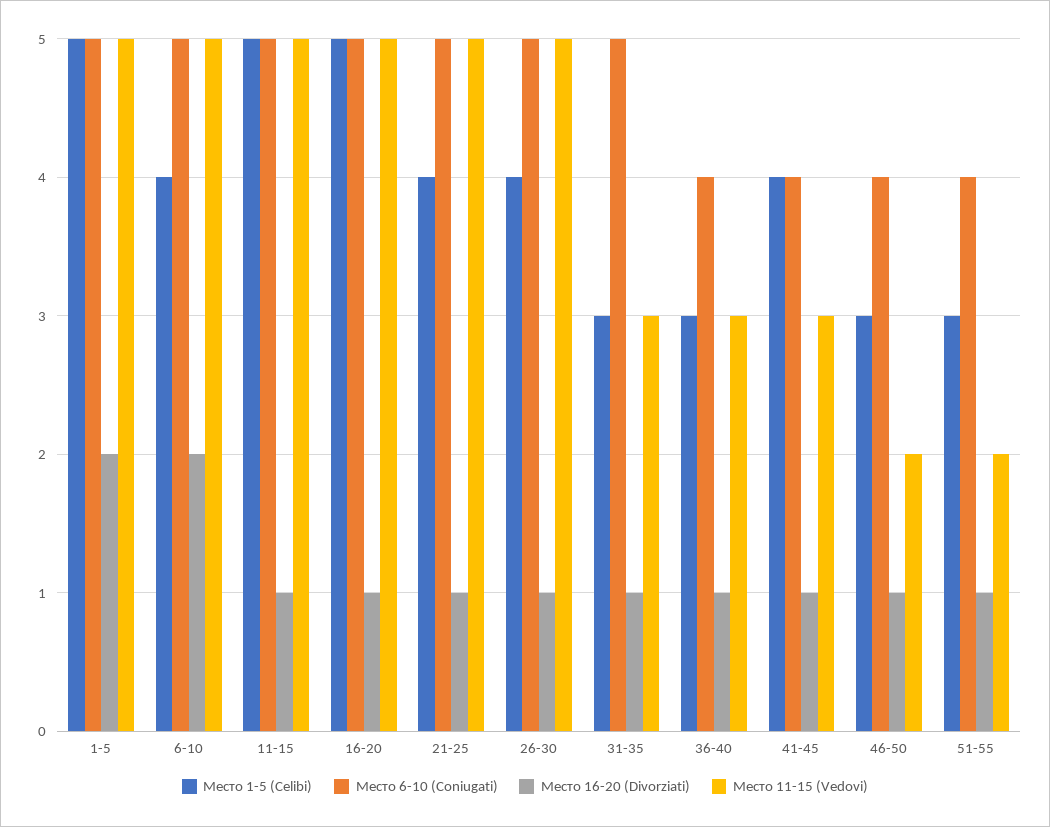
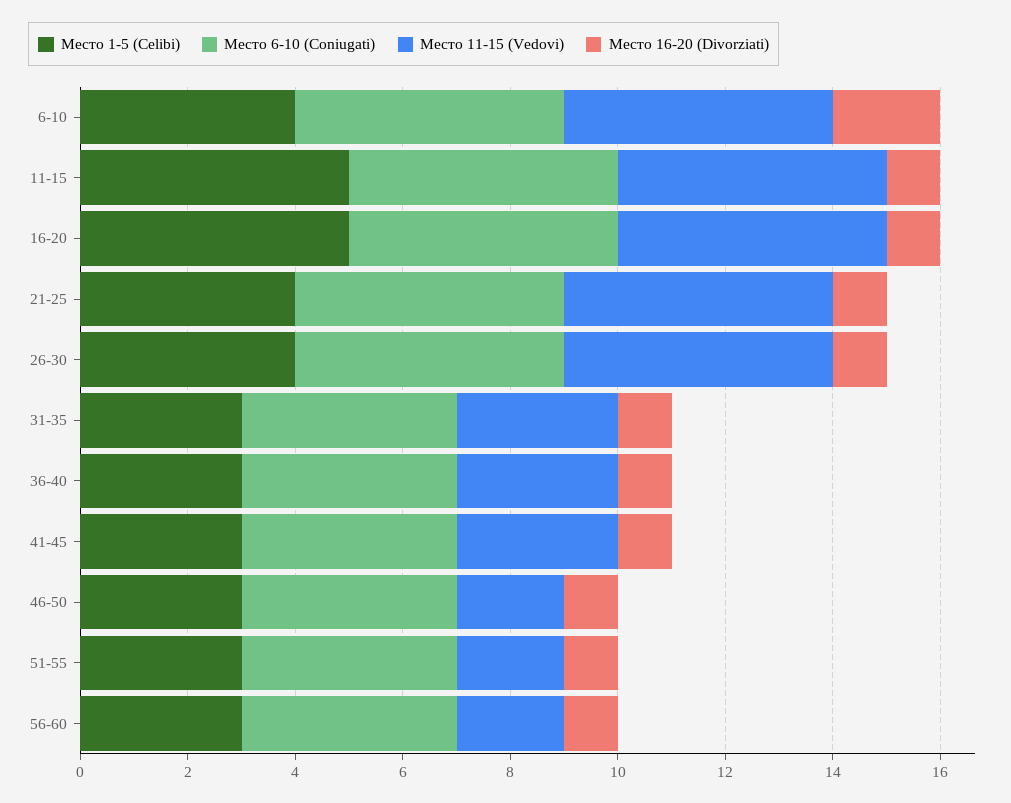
Место 1-5 (Celibi), 1-5: 5 -> none
Место 6-10 (Coniugati), 1-5: 5 -> none
Место 16-20 (Divorziati), 1-5: 2 -> none
Место 11-15 (Vedovi), 1-5: 5 -> none
Место 6-10 (Coniugati), 31-35: 5 -> 4
Место 1-5 (Celibi), 41-45: 4 -> 3
Место 1-5 (Celibi), 56-60: none -> 3
Место 6-10 (Coniugati), 56-60: none -> 4
Место 11-15 (Vedovi), 56-60: none -> 2
Место 16-20 (Divorziati), 56-60: none -> 1

